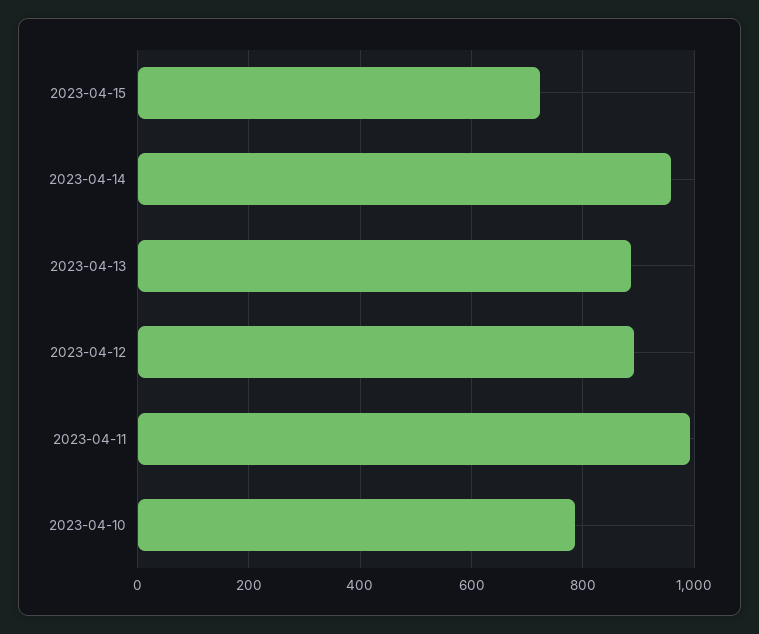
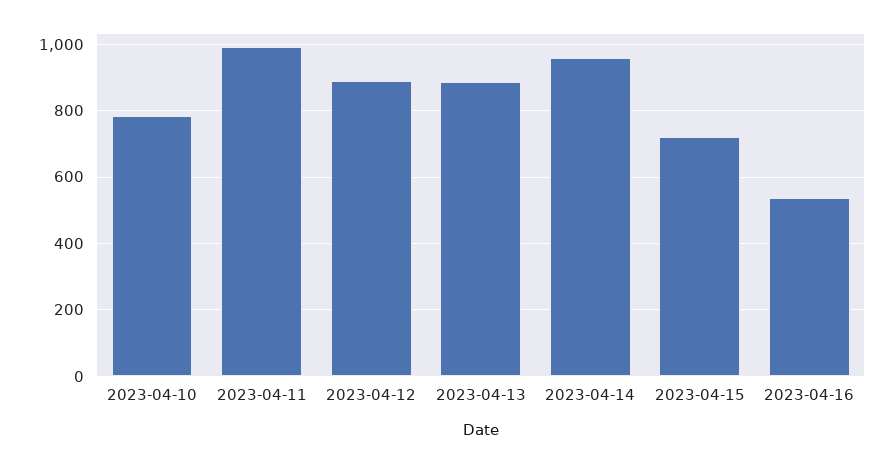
2023-04-16: none -> 540

